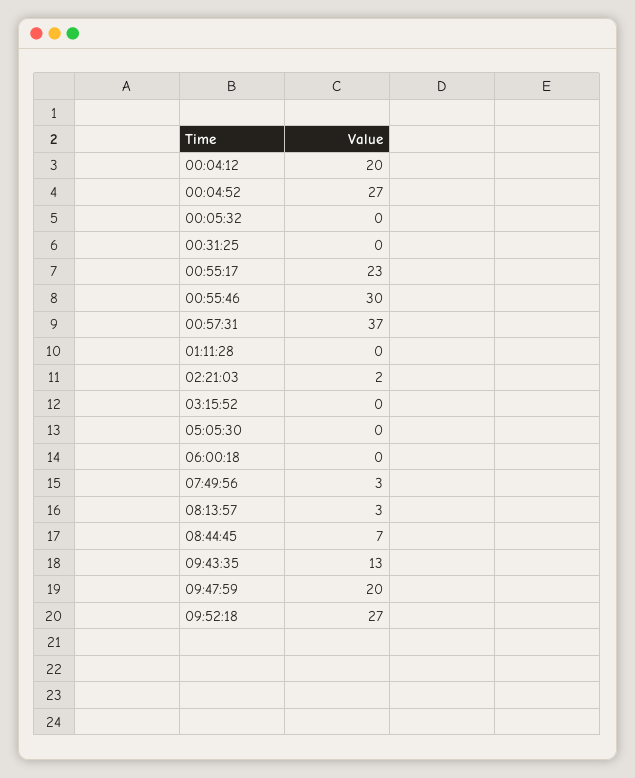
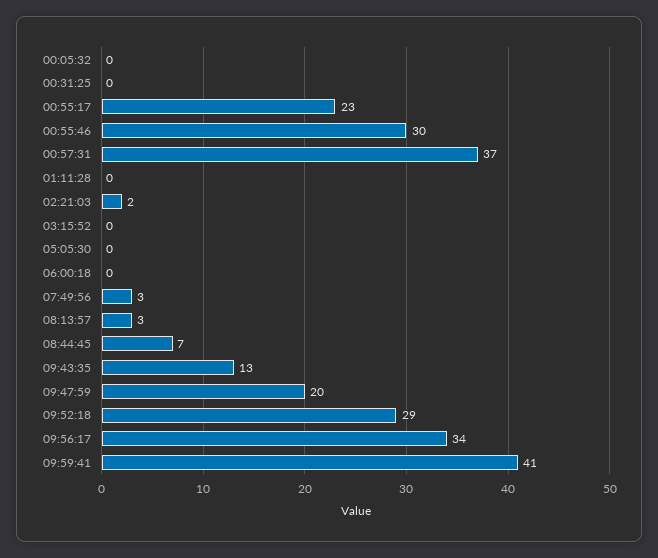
00:04:12: 20 -> none
00:04:52: 27 -> none
09:52:18: 27 -> 29
09:56:17: none -> 34
09:59:41: none -> 41

